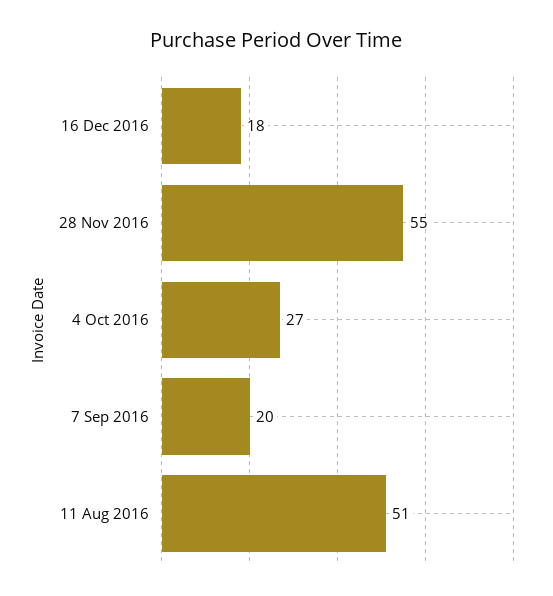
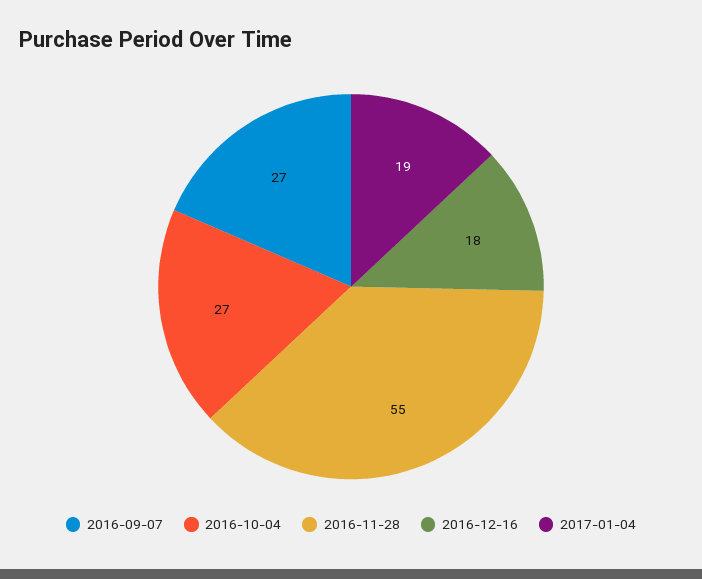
7 Sep 2016: 20 -> 27
11 Aug 2016: 51 -> none
2017-01-04: none -> 19

